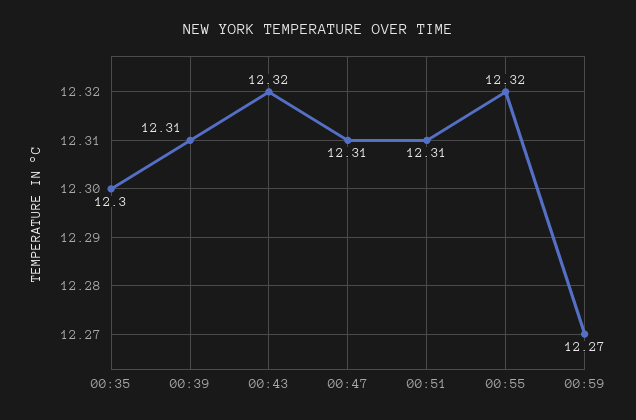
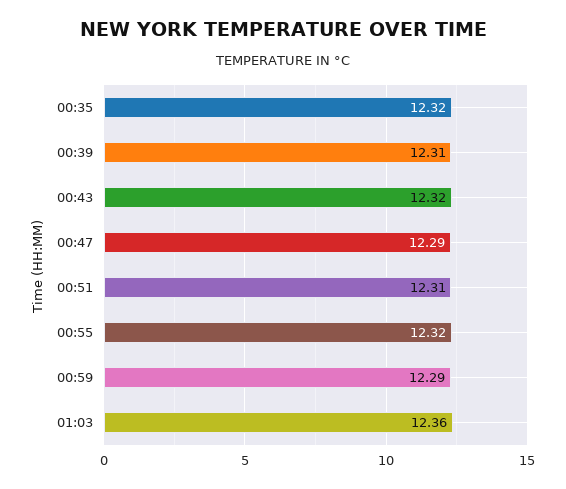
00:35: 12.3 -> 12.32
00:47: 12.31 -> 12.29
00:59: 12.27 -> 12.29
01:03: none -> 12.36

